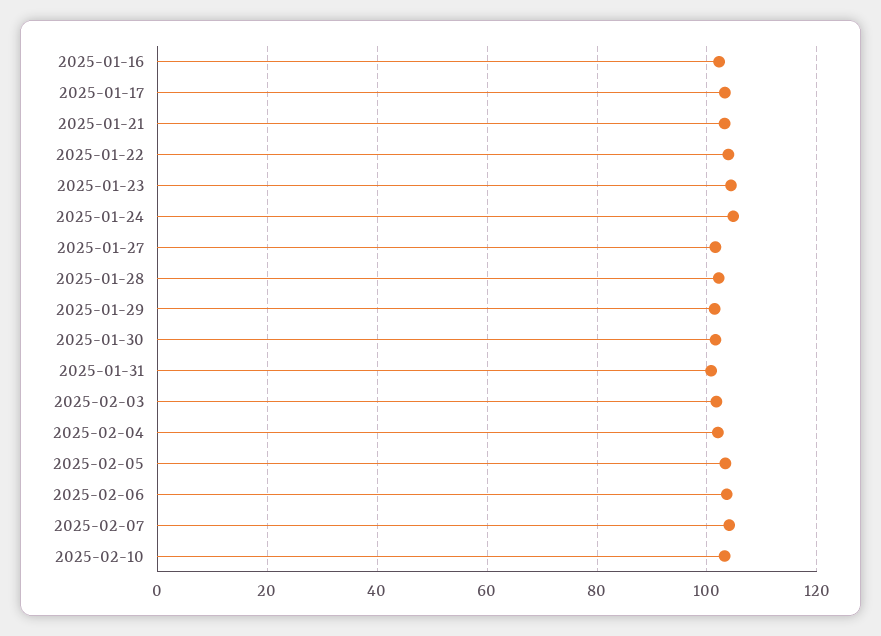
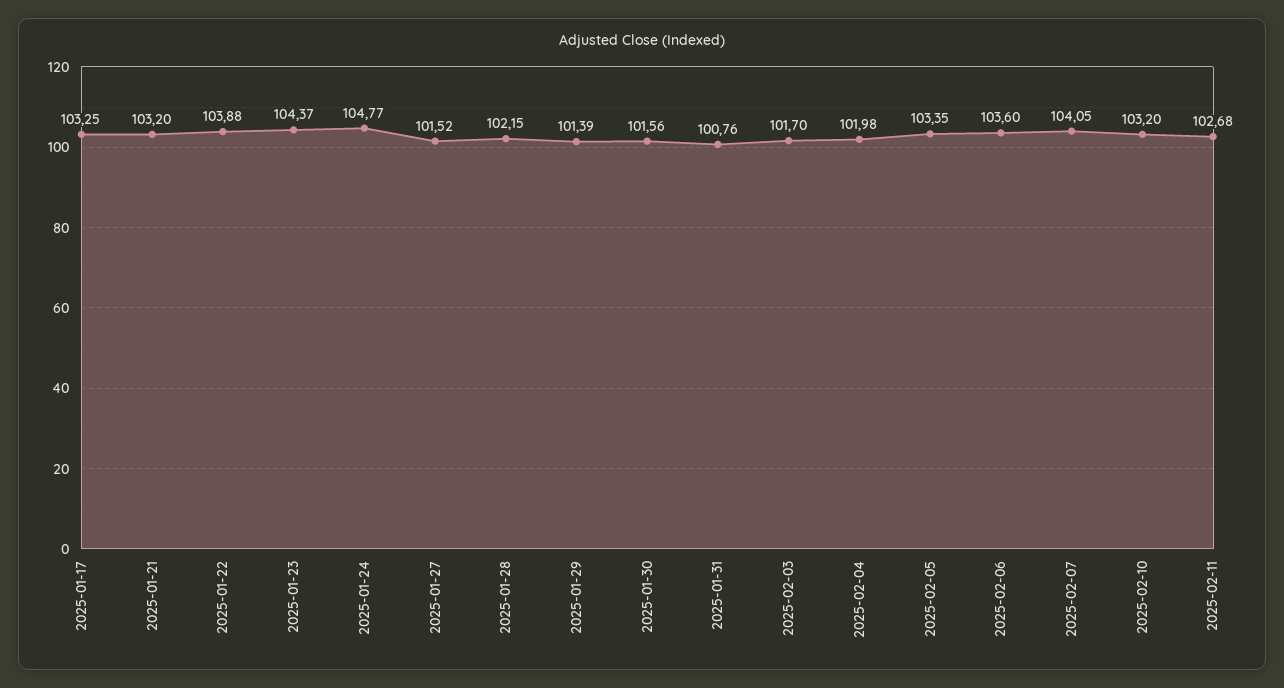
2025-01-16: 102 -> none
2025-02-11: none -> 102.68

